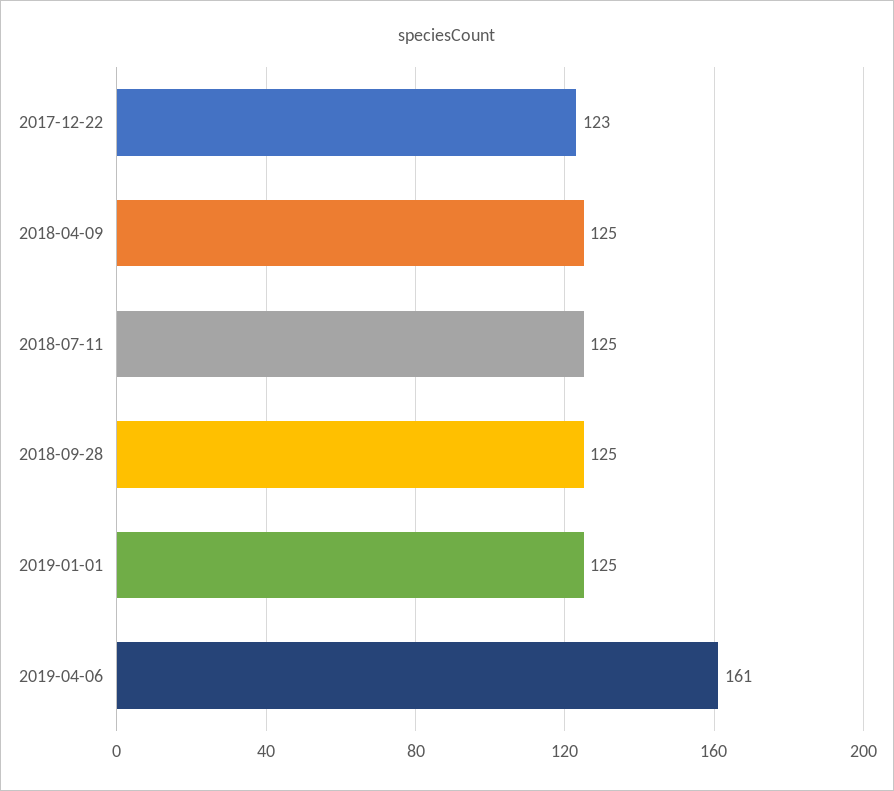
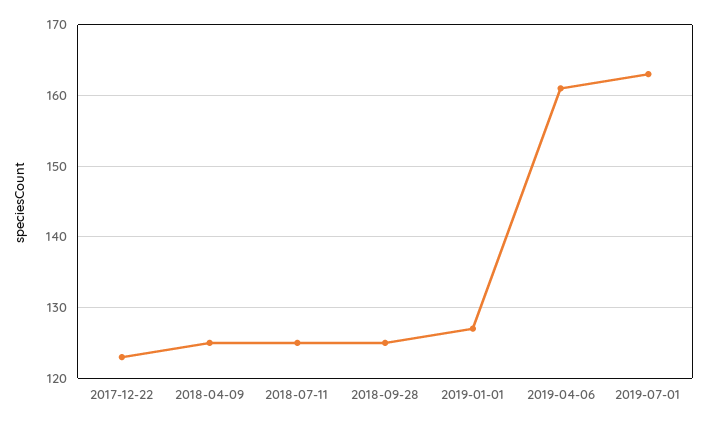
2019-01-01: 125 -> 127
2019-07-01: none -> 163

